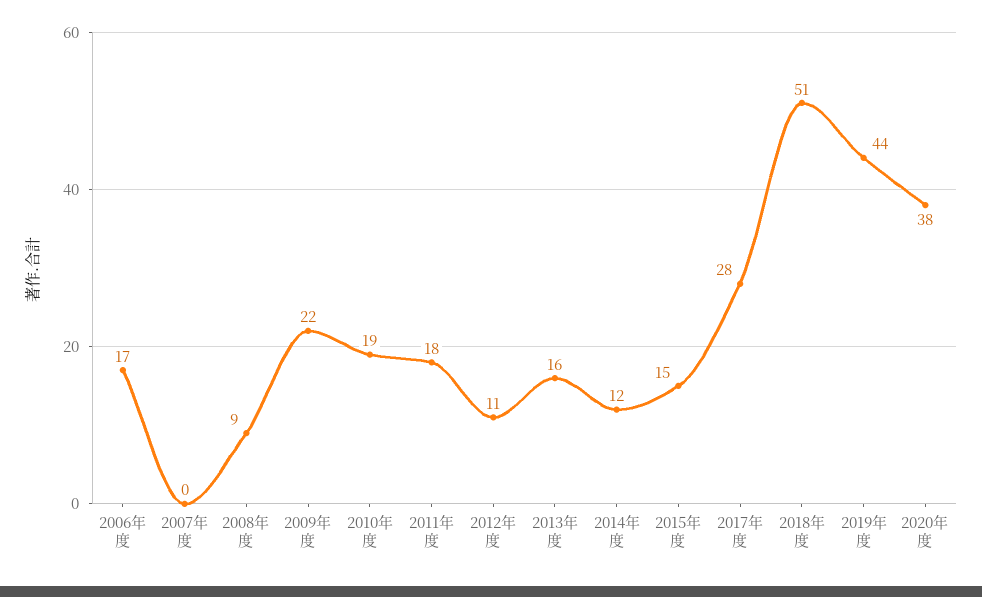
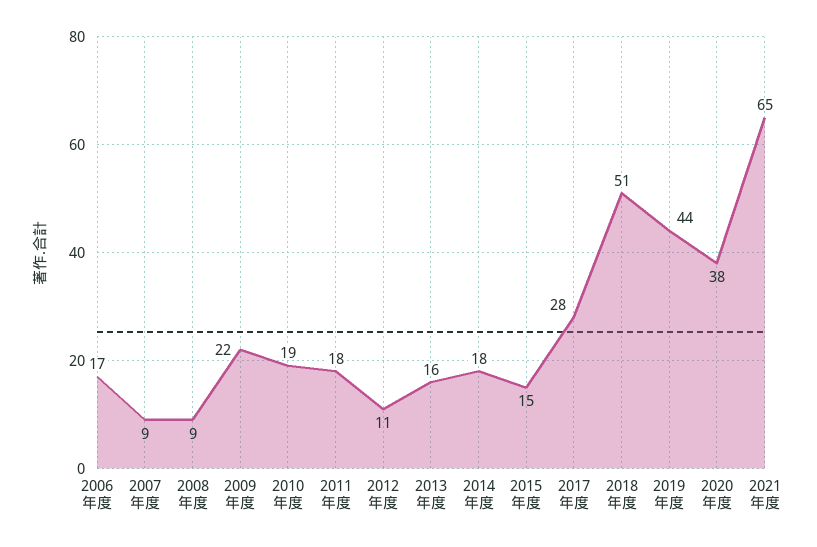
2007年度: 0 -> 9
2014年度: 12 -> 18
2021年度: none -> 65

